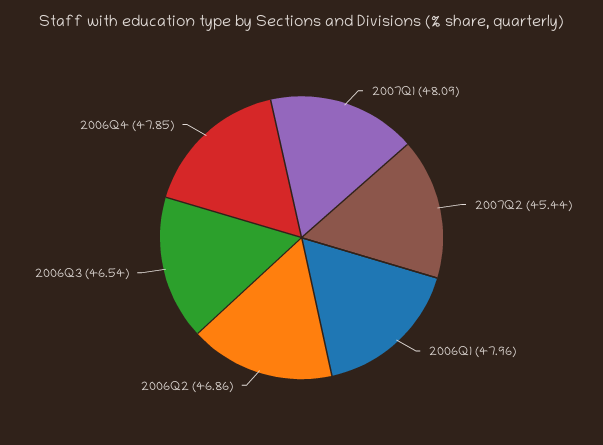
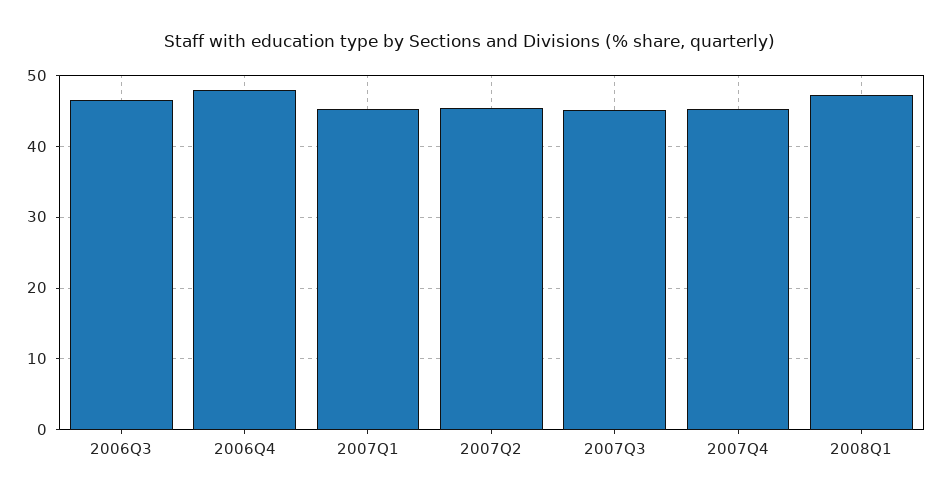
2007Q1: 48.09 -> 45
2006Q1: 47.96 -> none
2006Q2: 46.86 -> none
2007Q3: none -> 45
2007Q4: none -> 45
2008Q1: none -> 47

